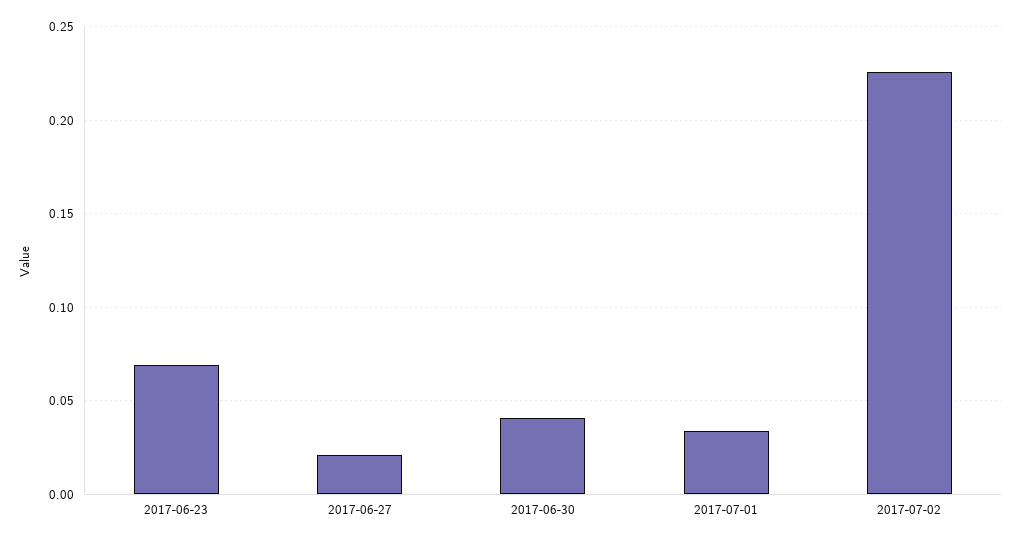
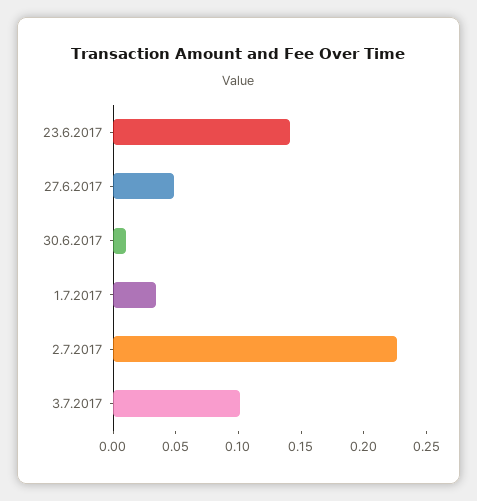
2017-06-23: 0.07 -> 0.14
2017-06-27: 0.02 -> 0.05
2017-06-30: 0.04 -> 0.01
3.7.2017: none -> 0.1

